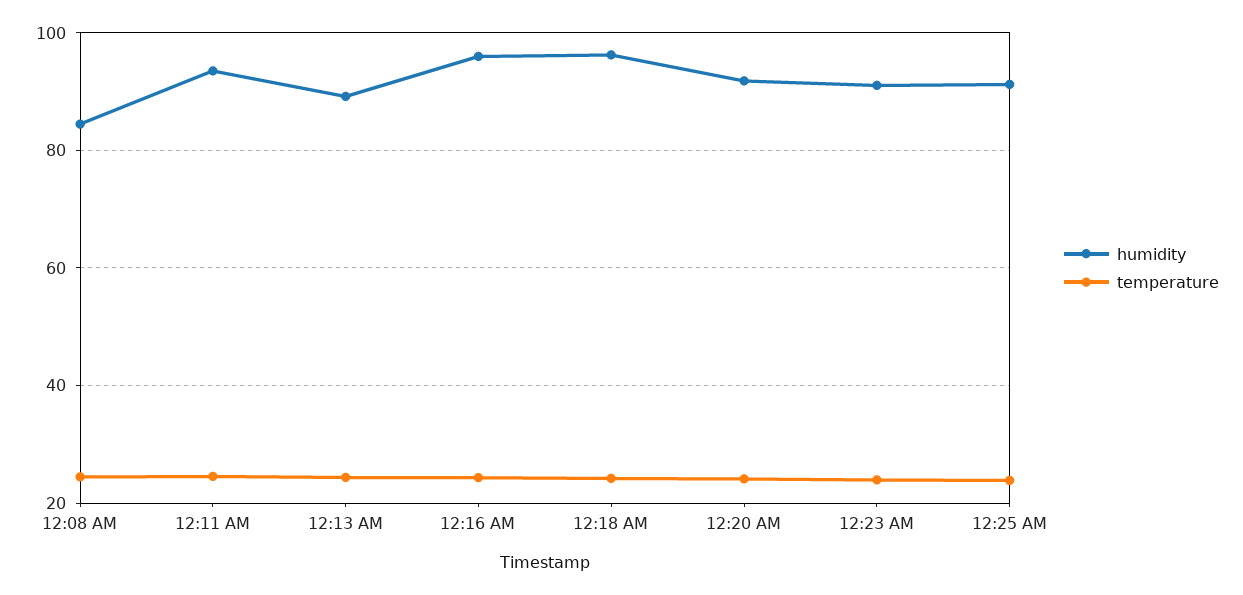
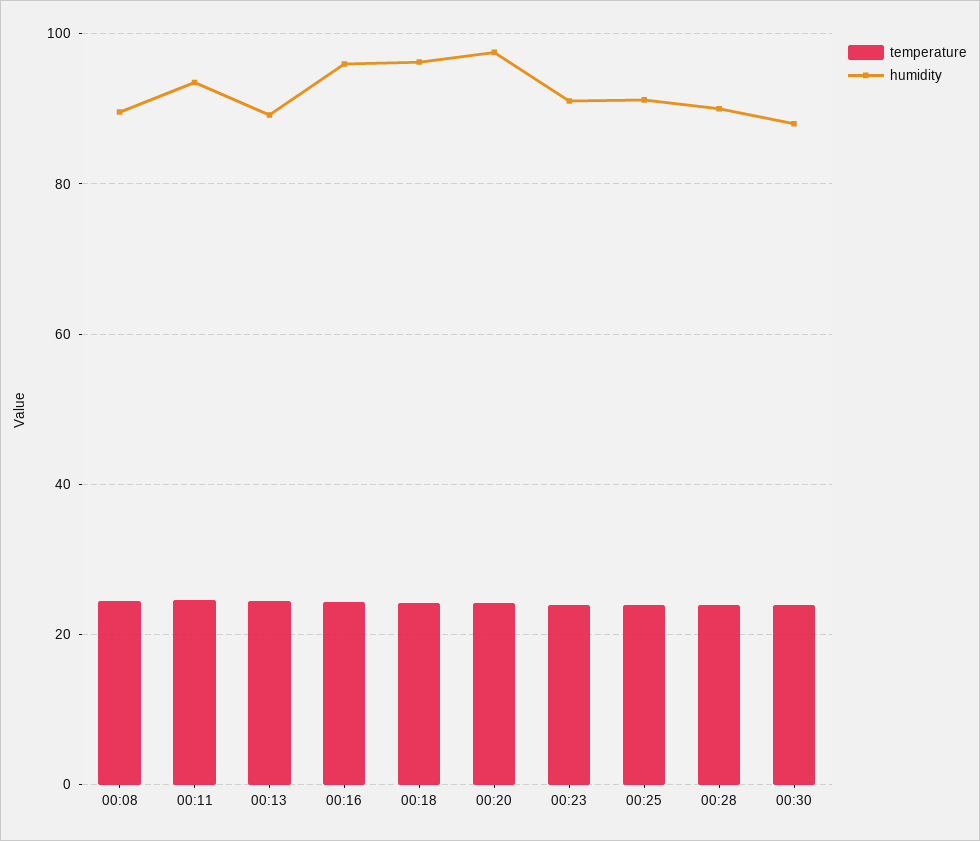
humidity, 12:08 AM: 84 -> 90
humidity, 12:20 AM: 92 -> 98
temperature, 00:28: none -> 24
humidity, 00:28: none -> 90
temperature, 00:30: none -> 24
humidity, 00:30: none -> 88

